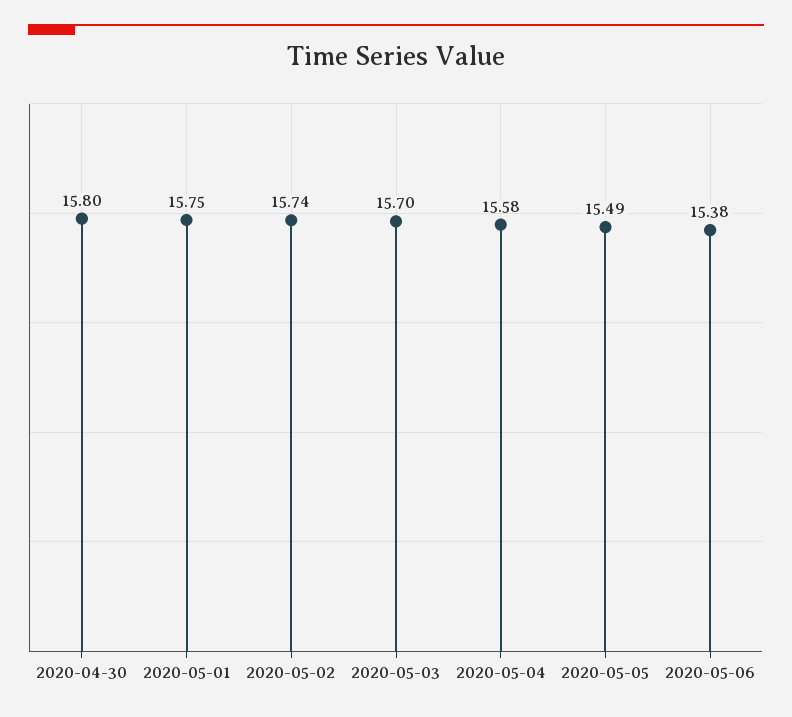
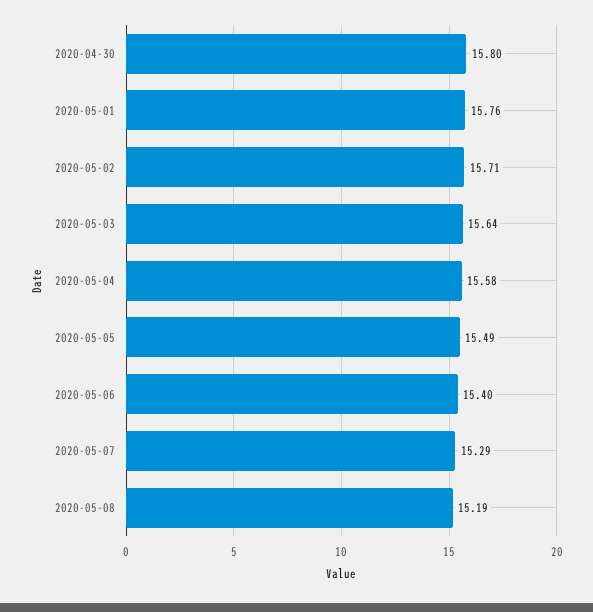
2020-05-01: 15.75 -> 15.76
2020-05-02: 15.74 -> 15.71
2020-05-03: 15.7 -> 15.64
2020-05-06: 15.38 -> 15.4
2020-05-07: none -> 15.29
2020-05-08: none -> 15.19

